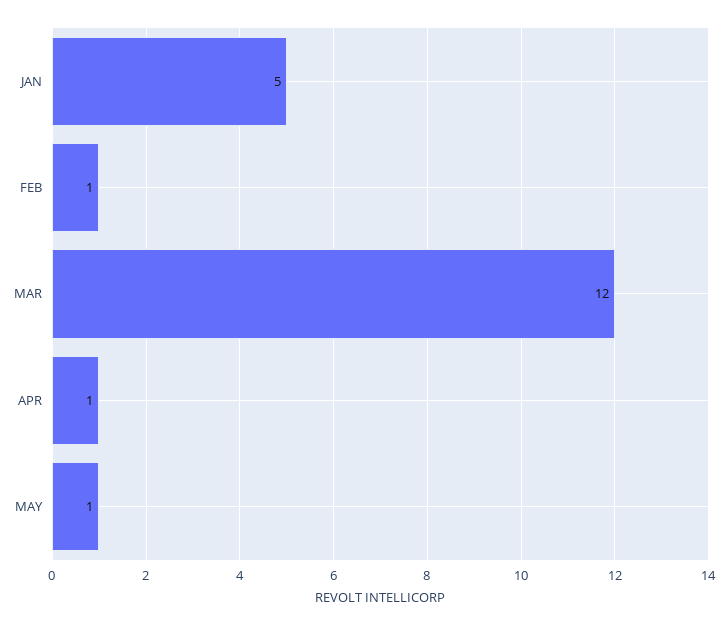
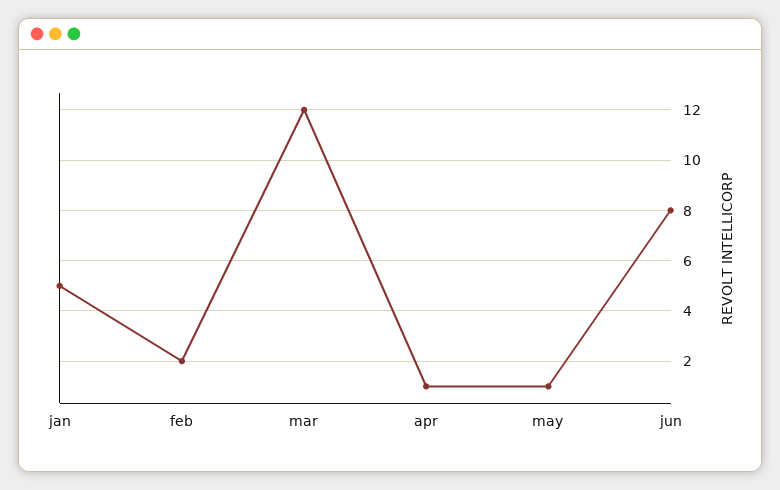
FEB: 1 -> 2
jun: none -> 8

